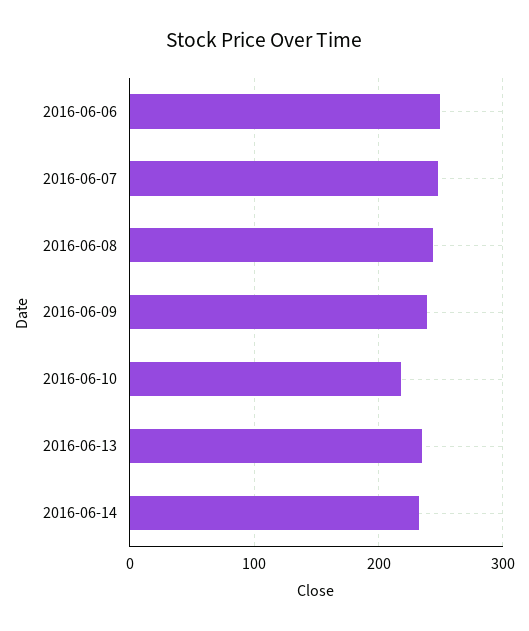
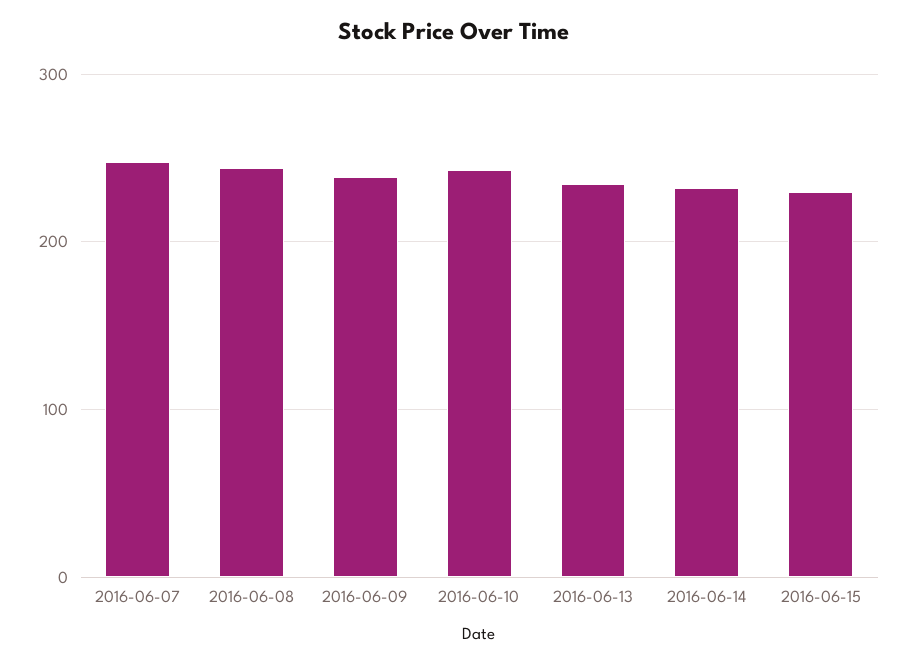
2016-06-06: 250 -> none
2016-06-10: 220 -> 240
2016-06-15: none -> 230

